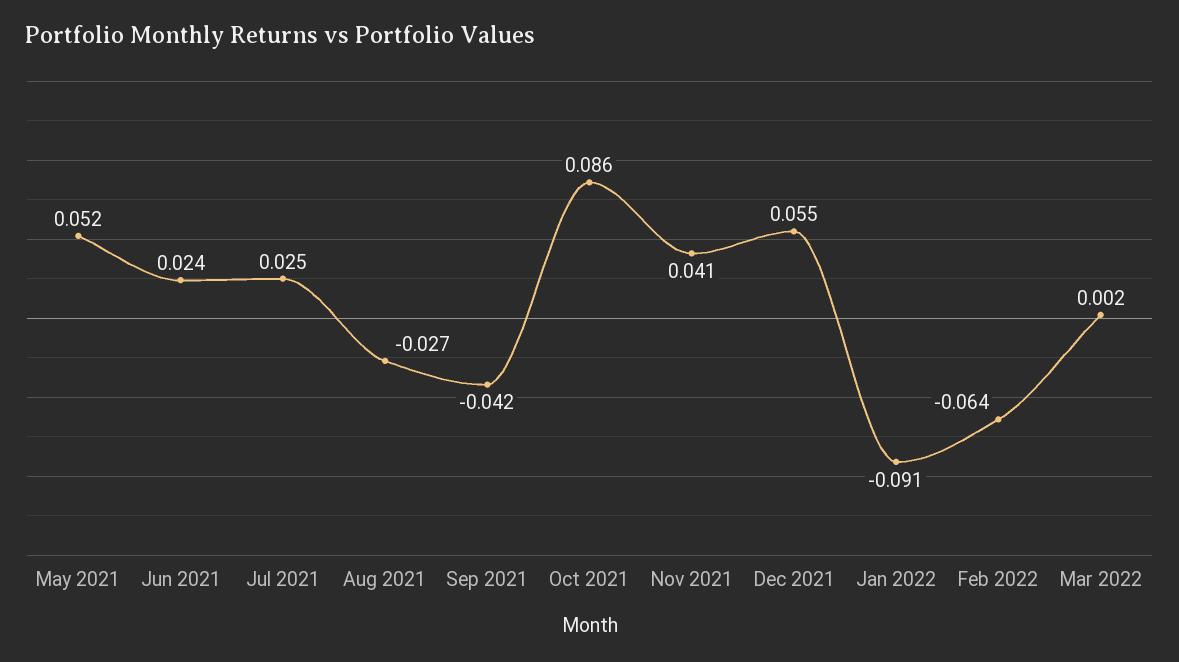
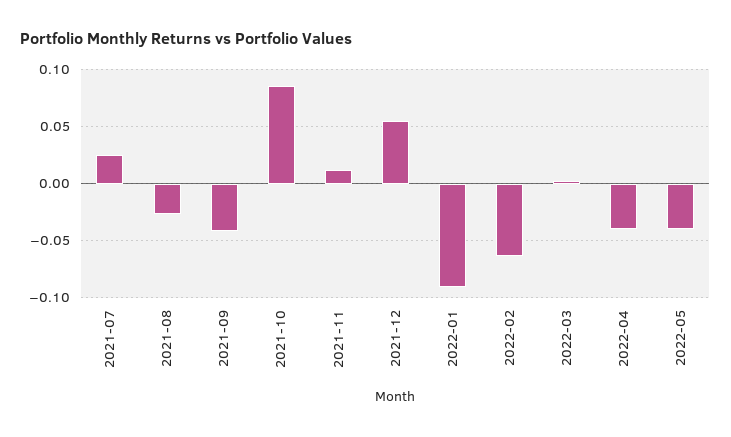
May 2021: 0.052 -> none
Jun 2021: 0.024 -> none
Nov 2021: 0.041 -> 0.01
2022-04: none -> -0.04
2022-05: none -> -0.04

